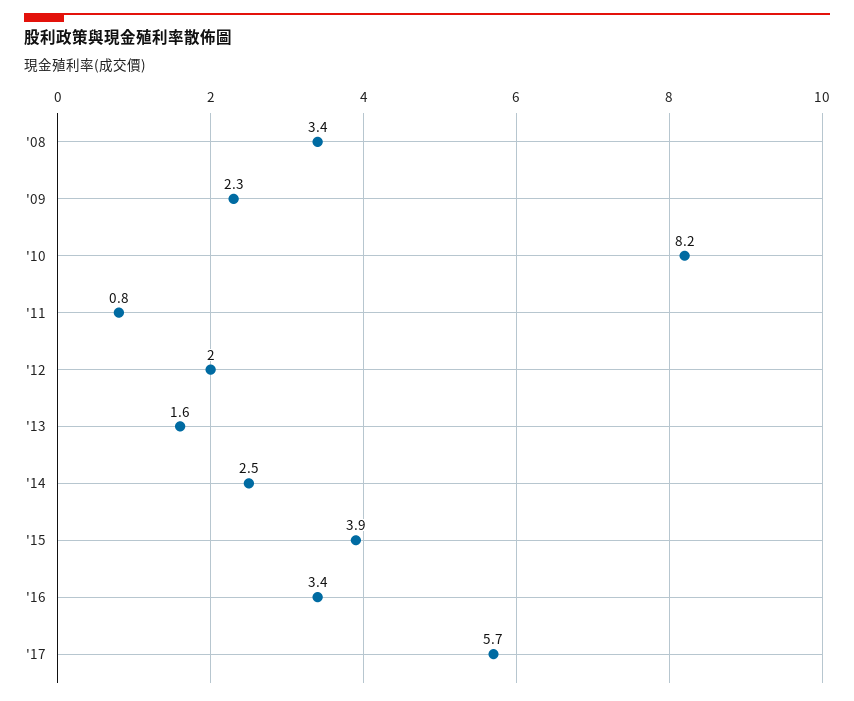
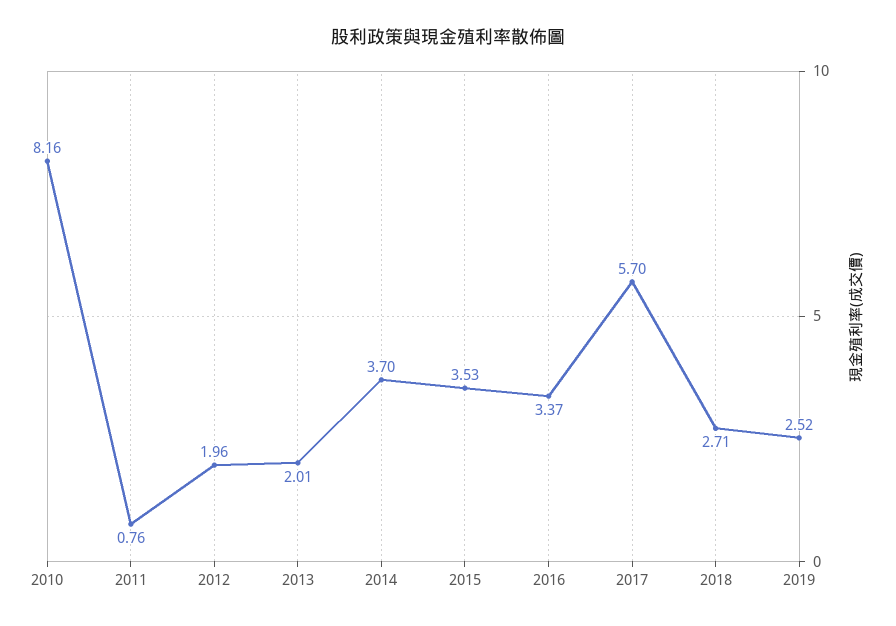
'08: 3.4 -> none
'09: 2.3 -> none
'13: 1.6 -> 2.01
'14: 2.5 -> 3.7
'15: 3.9 -> 3.53
2018: none -> 2.71
2019: none -> 2.52

